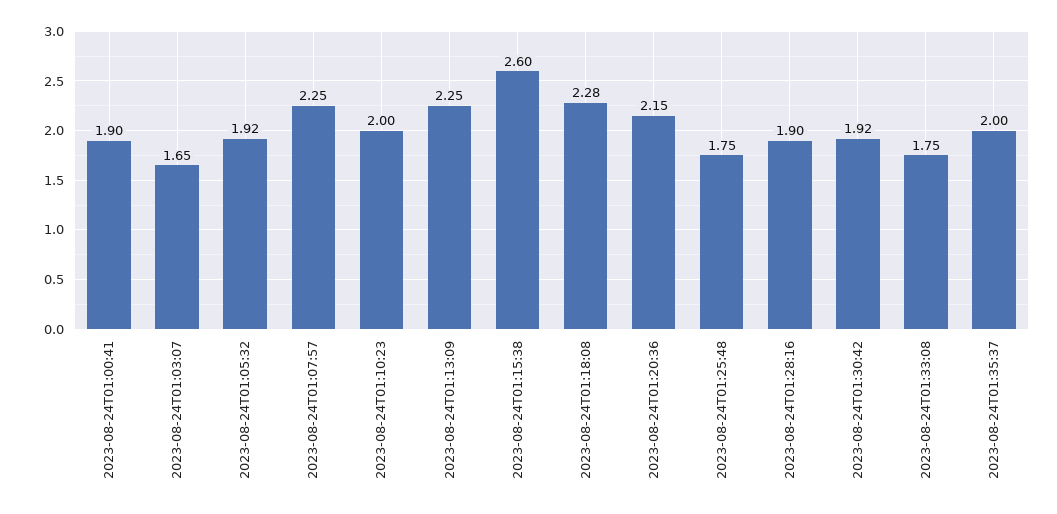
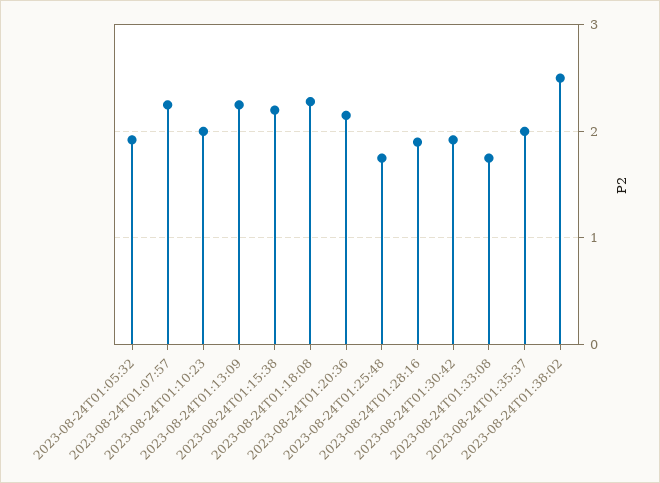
2023-08-24T01:00:41: 1.9 -> none
2023-08-24T01:03:07: 1.65 -> none
2023-08-24T01:15:38: 2.6 -> 2.2
2023-08-24T01:38:02: none -> 2.5

